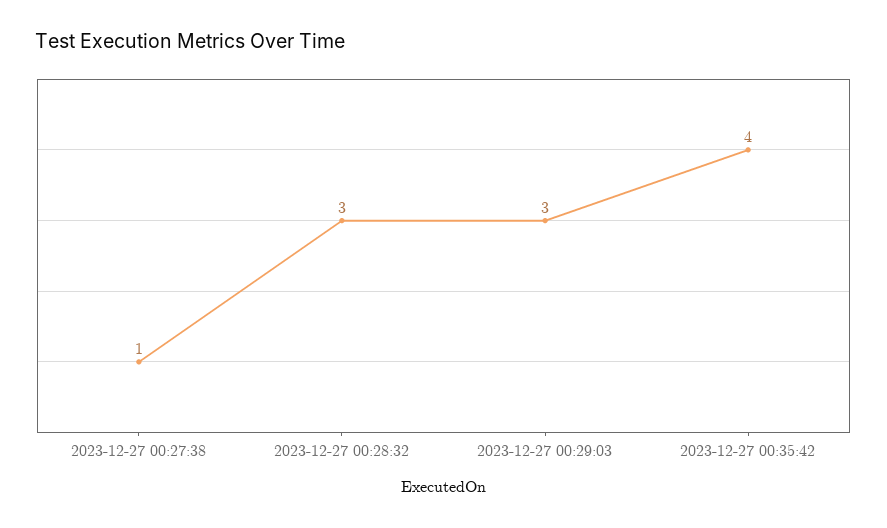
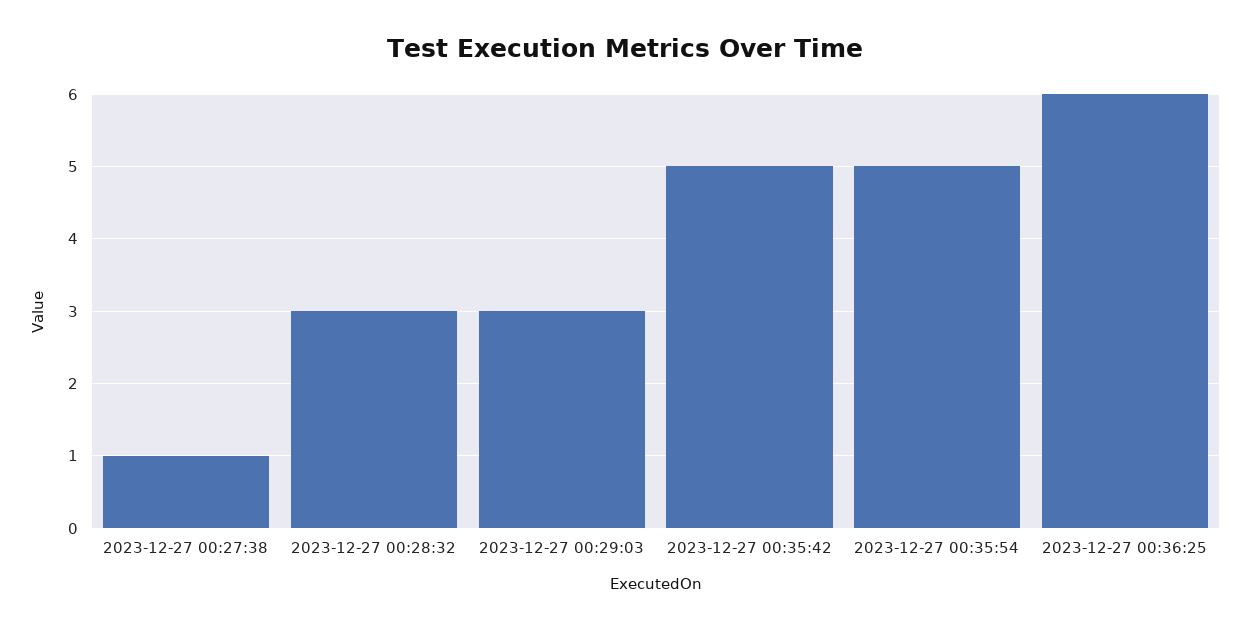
2023-12-27 00:35:42: 4 -> 5
2023-12-27 00:35:54: none -> 5
2023-12-27 00:36:25: none -> 6

